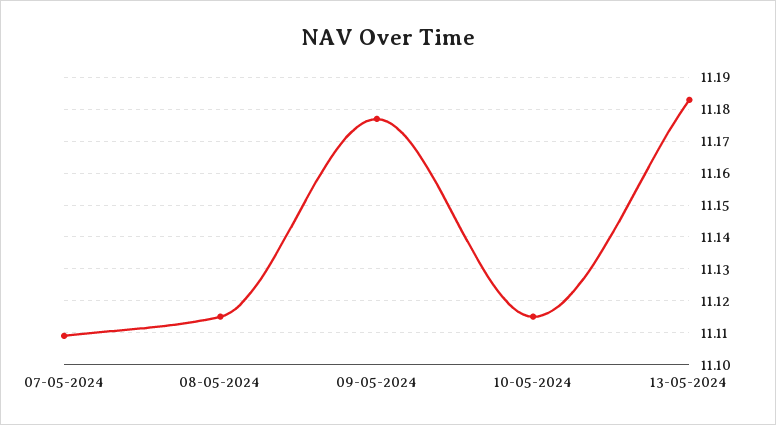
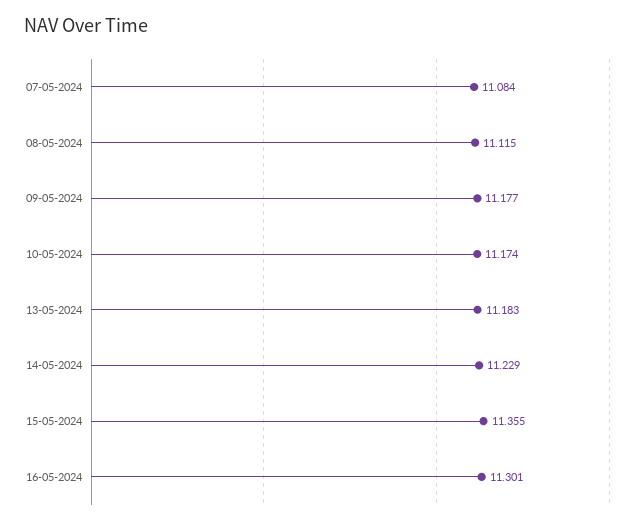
07-05-2024: 11.11 -> 11.084
10-05-2024: 11.115 -> 11.174
14-05-2024: none -> 11.229
15-05-2024: none -> 11.355
16-05-2024: none -> 11.301

